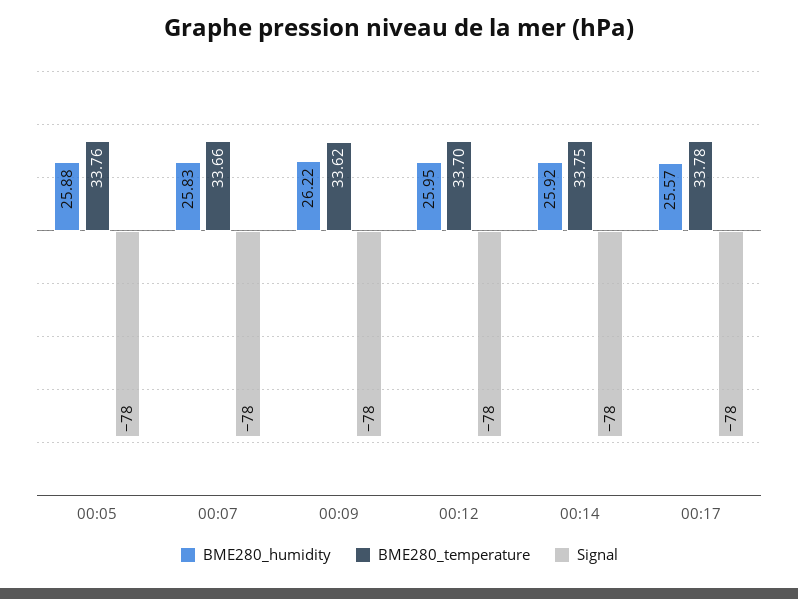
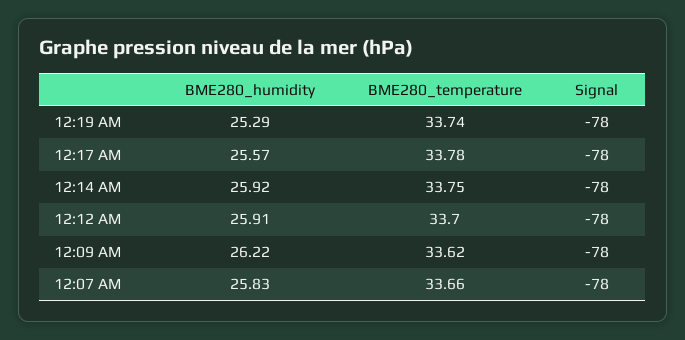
BME280_humidity, 00:05: 25.88 -> none
BME280_temperature, 00:05: 33.76 -> none
Signal, 00:05: -78 -> none
BME280_humidity, 00:12: 25.95 -> 25.91
BME280_humidity, 12:19 AM: none -> 25.29
BME280_temperature, 12:19 AM: none -> 33.74
Signal, 12:19 AM: none -> -78

